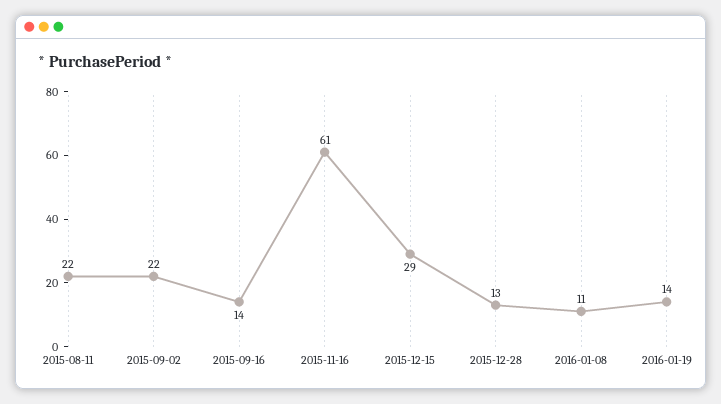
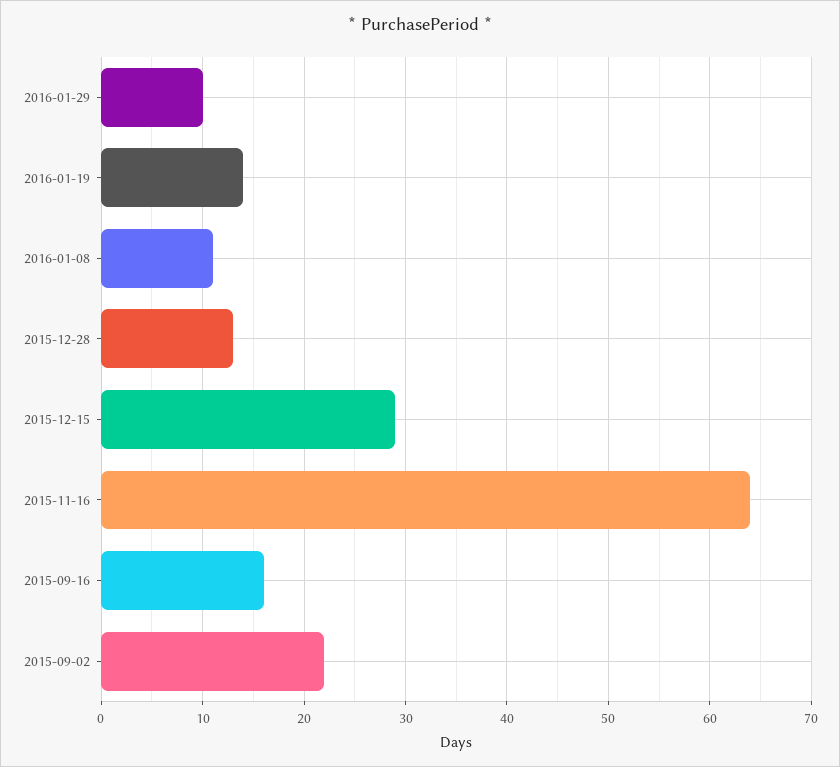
2015-08-11: 22 -> none
2015-09-16: 14 -> 16
2015-11-16: 61 -> 64
2016-01-29: none -> 10

